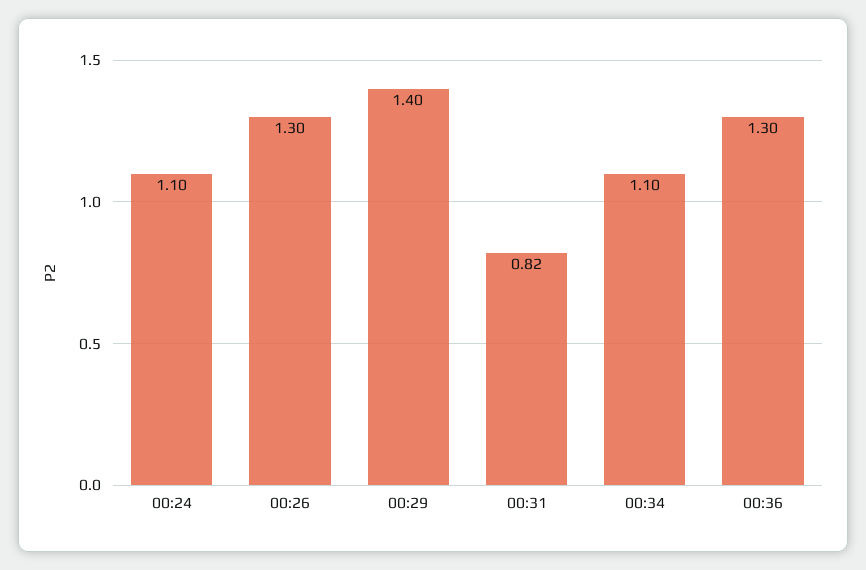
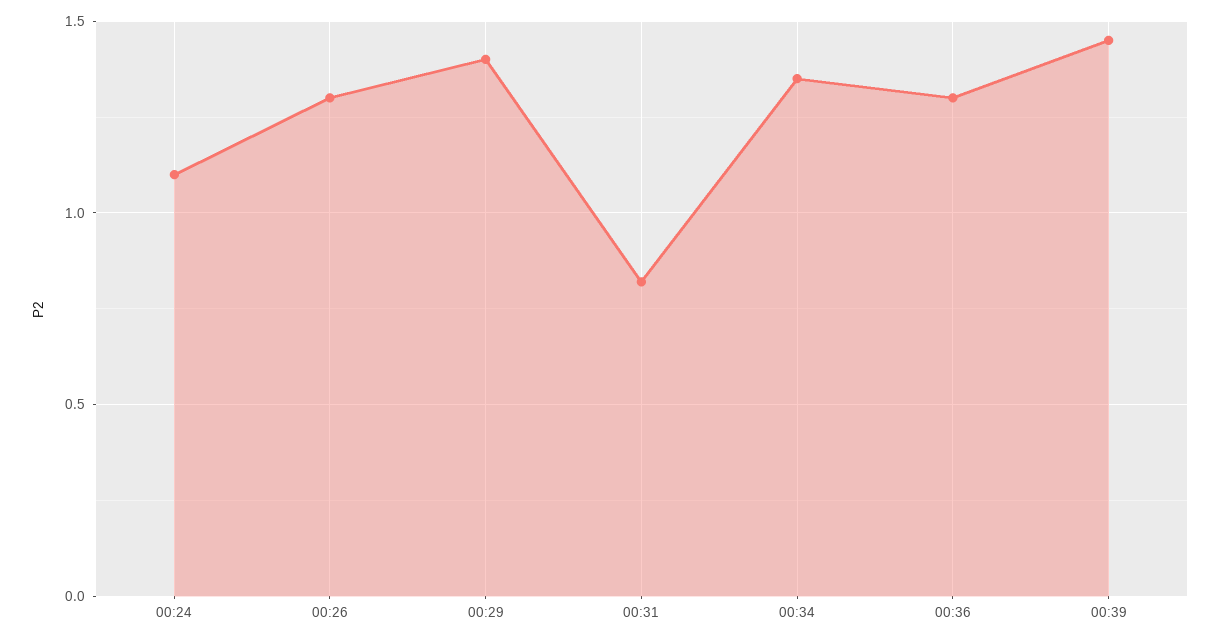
00:34: 1.1 -> 1.35
00:39: none -> 1.45

